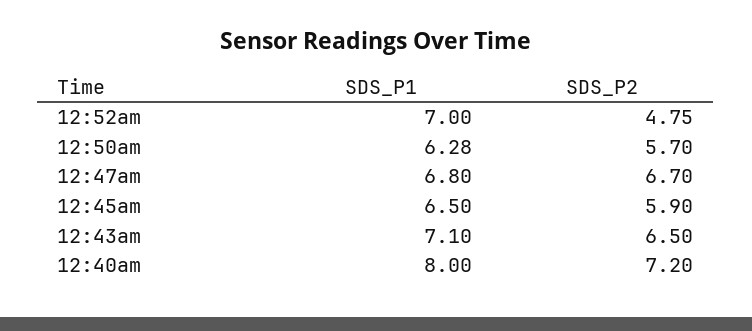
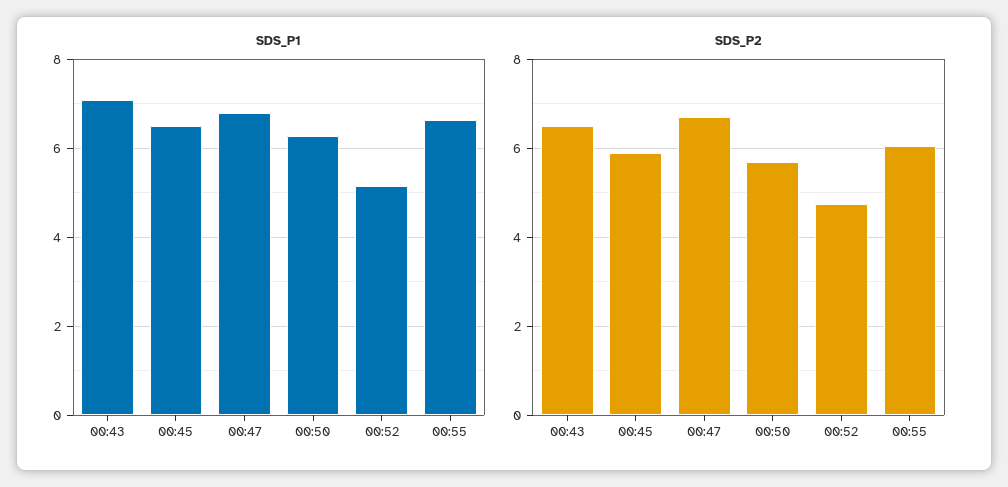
SDS_P1, 12:52am: 7 -> 5.2
SDS_P1, 12:40am: 8 -> none
SDS_P2, 12:40am: 7.2 -> none
SDS_P1, 00:55: none -> 6.6
SDS_P2, 00:55: none -> 6

